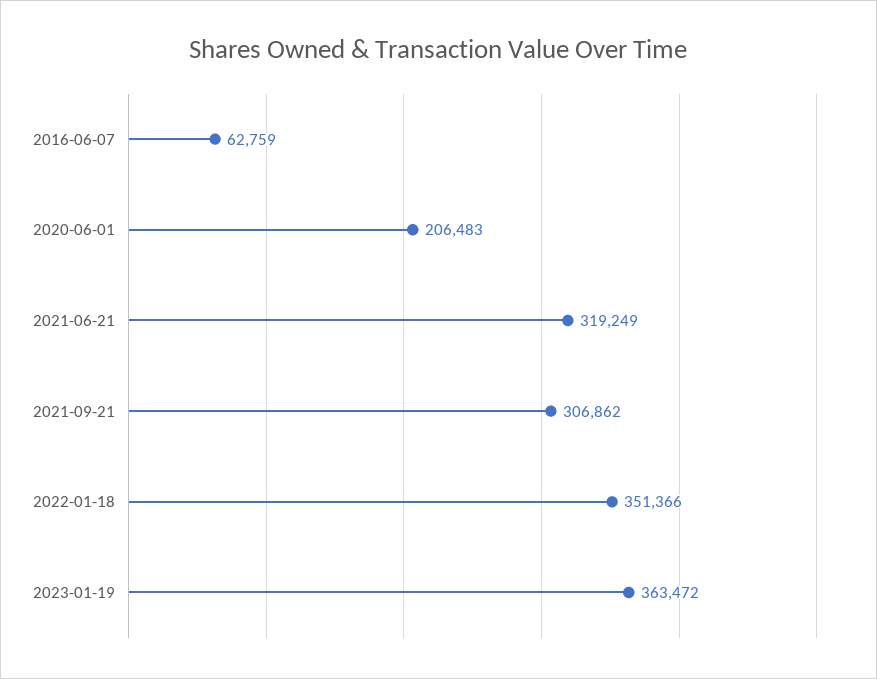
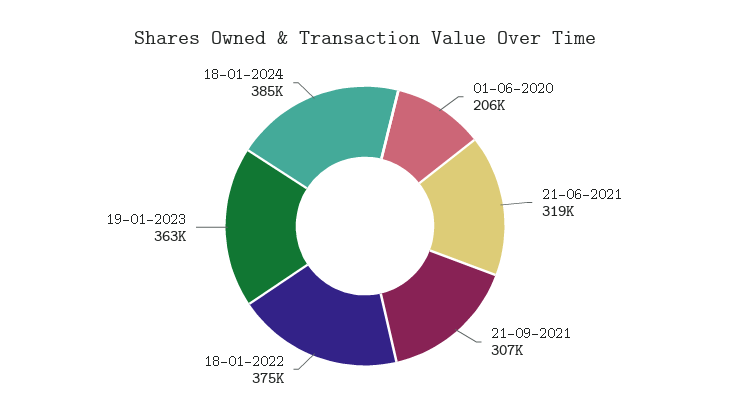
2016-06-07: 62759 -> none
2022-01-18: 351366 -> 375000
18-01-2024: none -> 385000

